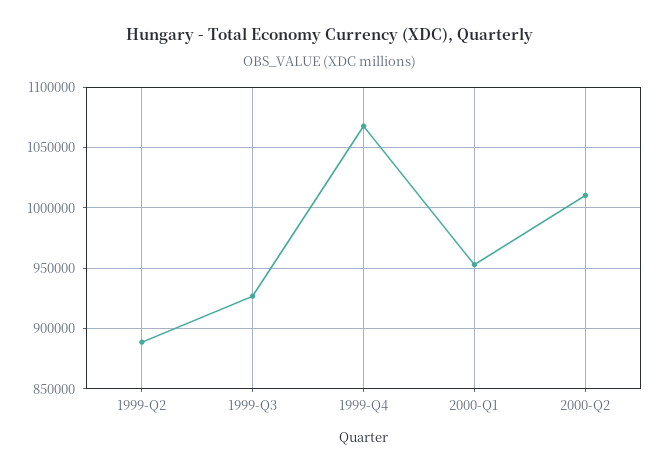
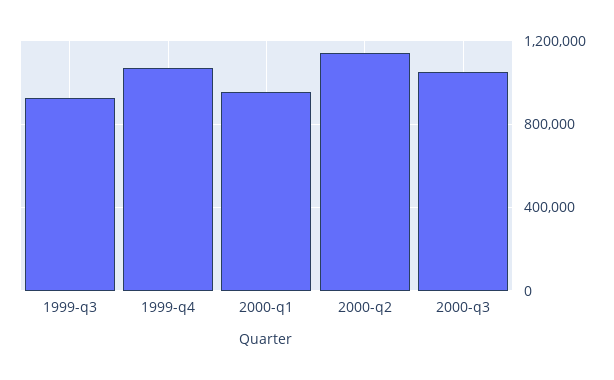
1999-Q2: 890000 -> none
2000-Q2: 1010000 -> 1150000
2000-q3: none -> 1050000

